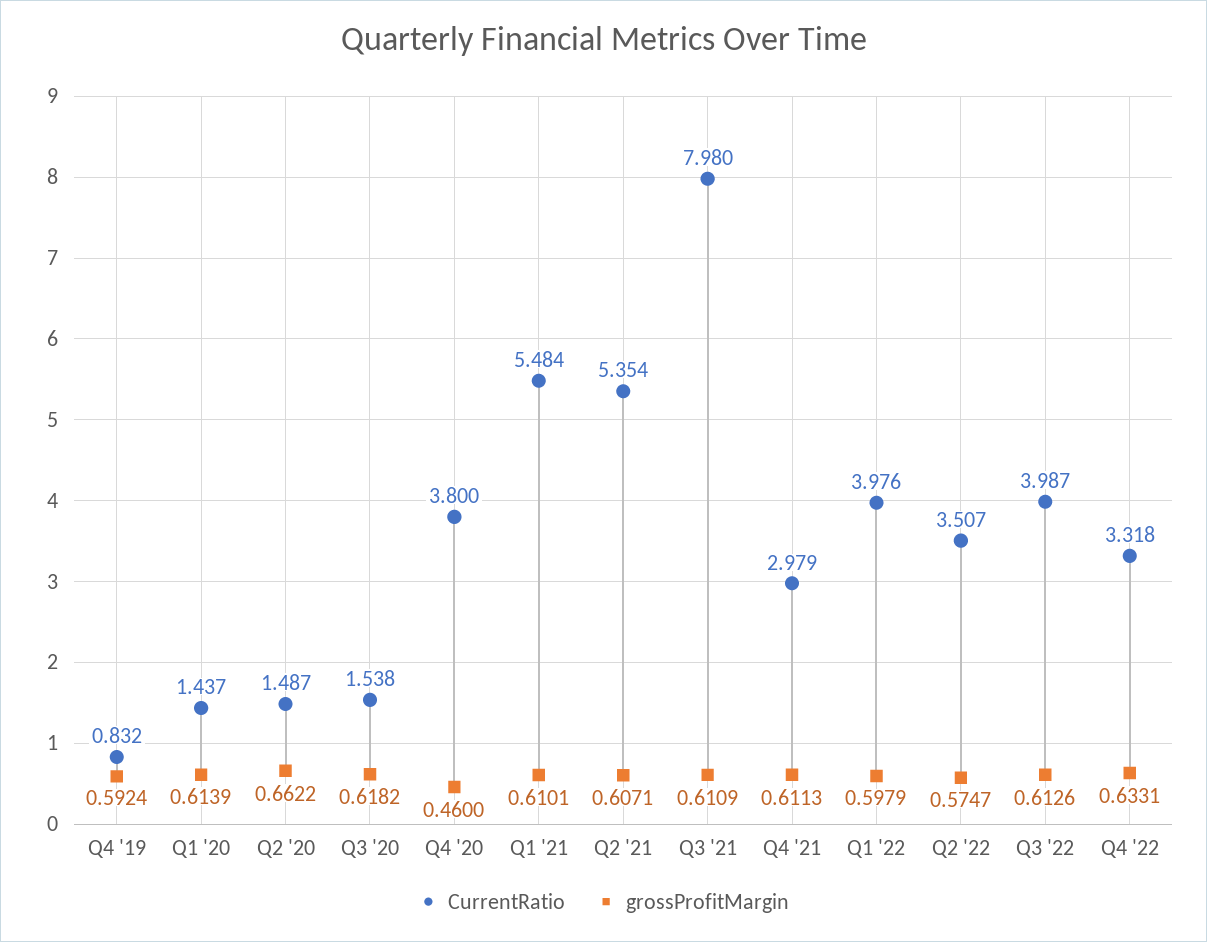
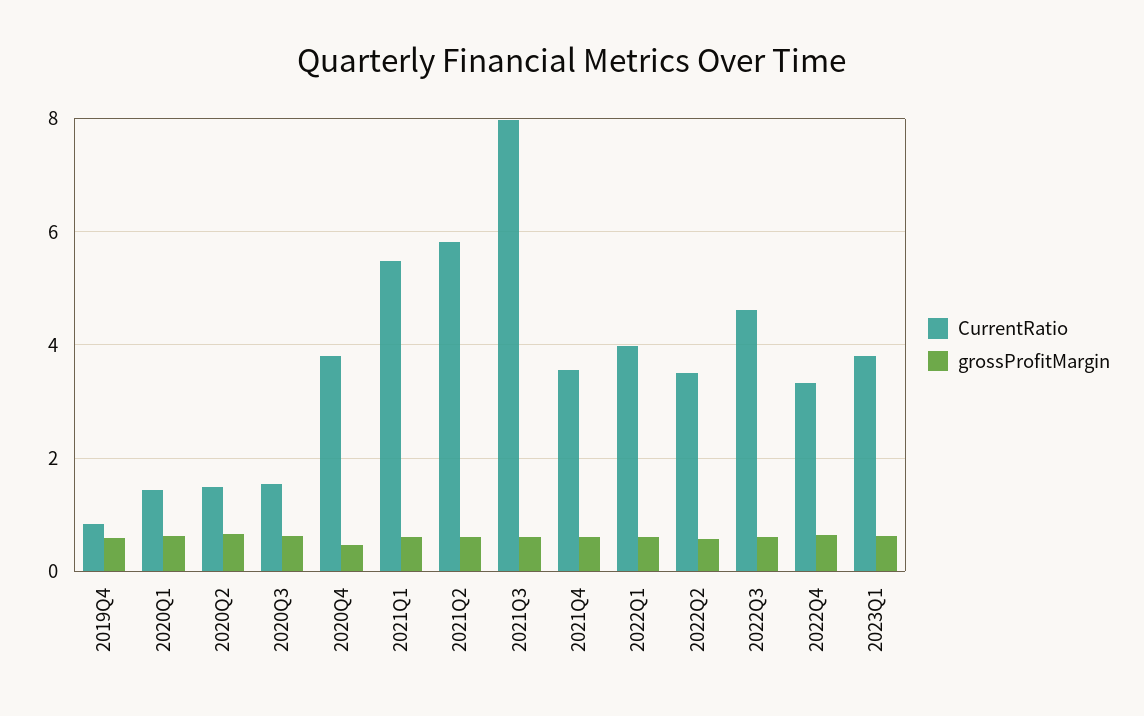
CurrentRatio, Q2 '21: 5.354 -> 5.8
CurrentRatio, Q4 '21: 2.979 -> 3.6
CurrentRatio, Q3 '22: 3.987 -> 4.6
CurrentRatio, 2023Q1: none -> 3.8
grossProfitMargin, 2023Q1: none -> 0.6

